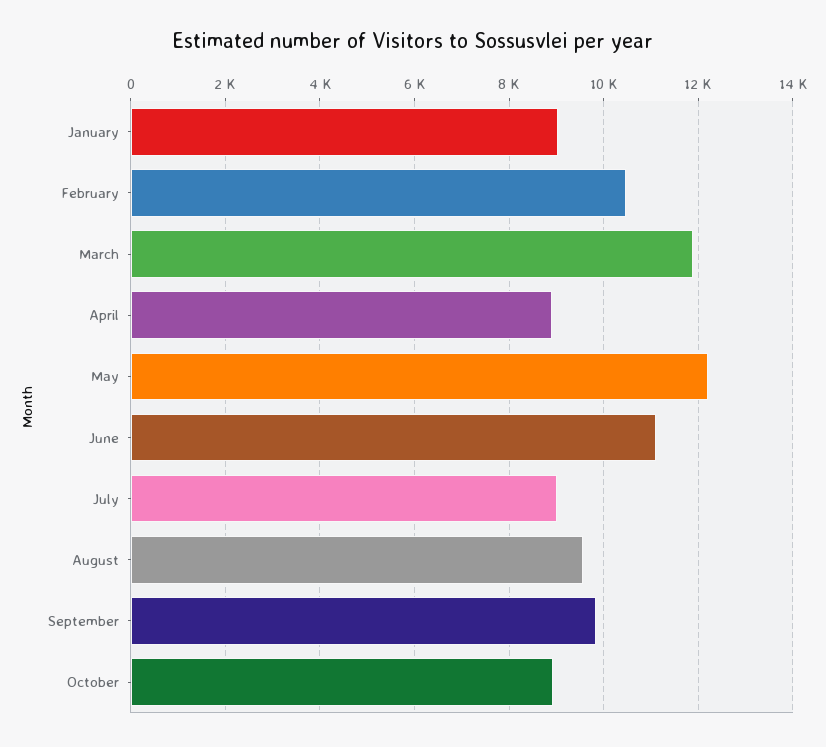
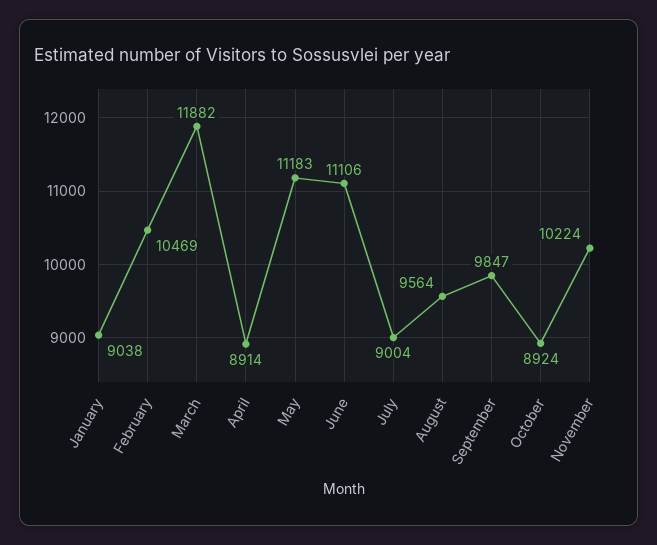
May: 12200 -> 11183
November: none -> 10224

